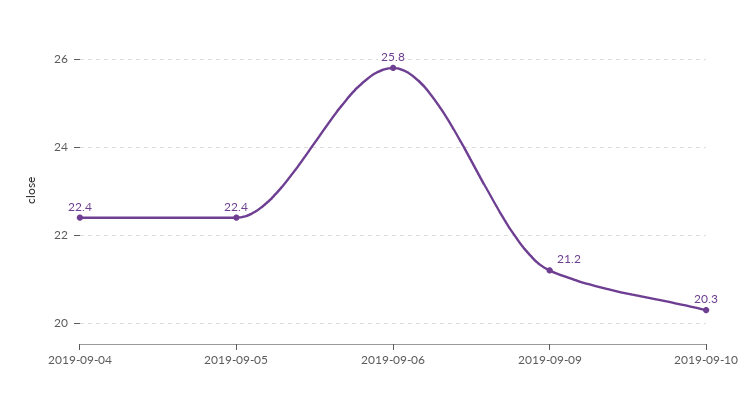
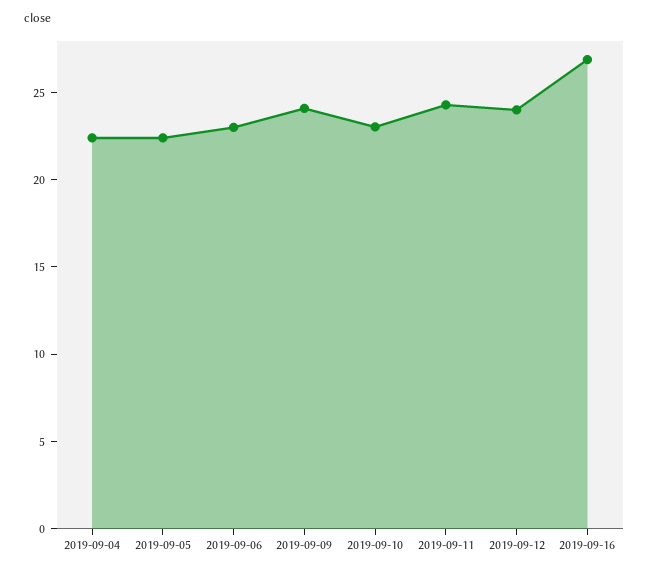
2019-09-06: 25.8 -> 23
2019-09-09: 21.2 -> 24
2019-09-10: 20.3 -> 23
2019-09-11: none -> 24
2019-09-12: none -> 24
2019-09-16: none -> 27

